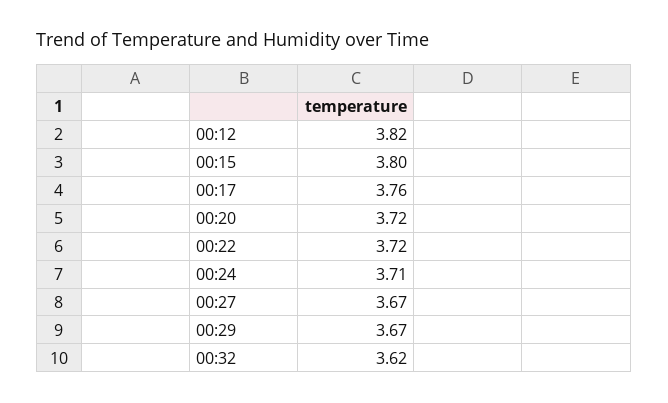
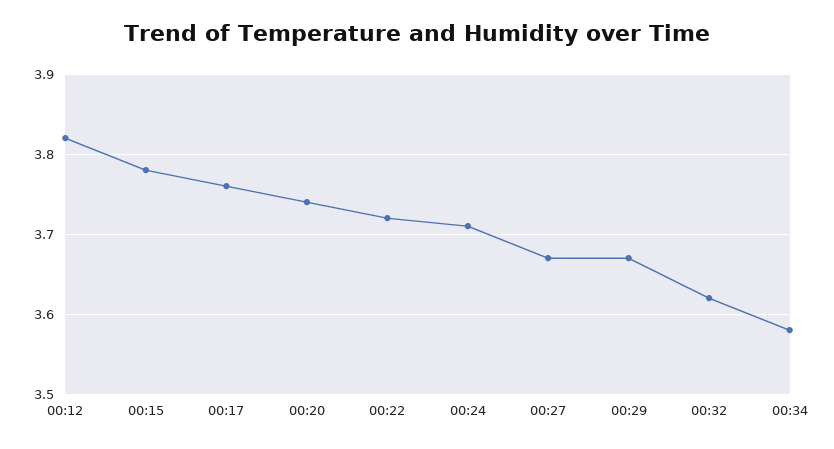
00:15: 3.8 -> 3.78
00:20: 3.72 -> 3.74
00:34: none -> 3.58

